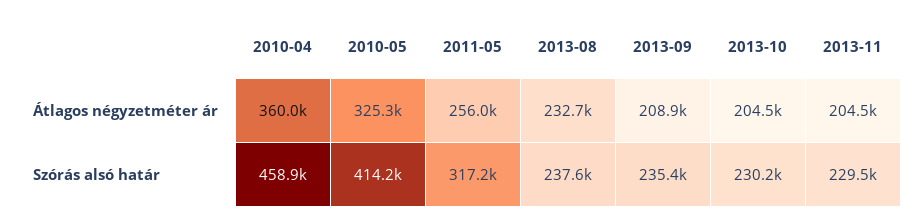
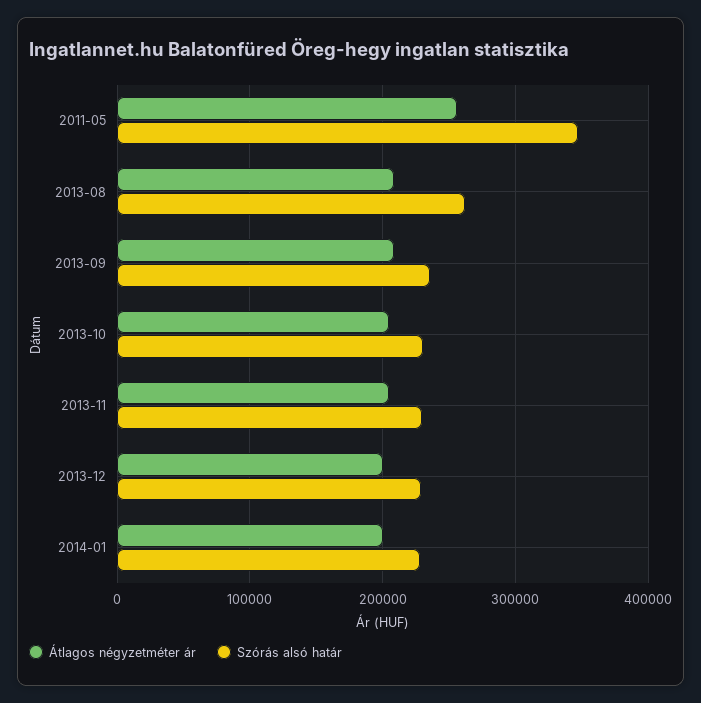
Átlagos négyzetméter ár, 2010-04: 360000 -> none
Átlagos négyzetméter ár, 2010-05: 325300 -> none
Átlagos négyzetméter ár, 2013-08: 232700 -> 210000
Szórás alsó határ, 2010-04: 458900 -> none
Szórás alsó határ, 2010-05: 414200 -> none
Szórás alsó határ, 2011-05: 317200 -> 350000
Szórás alsó határ, 2013-08: 237600 -> 260000
Átlagos négyzetméter ár, 2013-12: none -> 200000
Szórás alsó határ, 2013-12: none -> 230000
Átlagos négyzetméter ár, 2014-01: none -> 200000
Szórás alsó határ, 2014-01: none -> 230000

